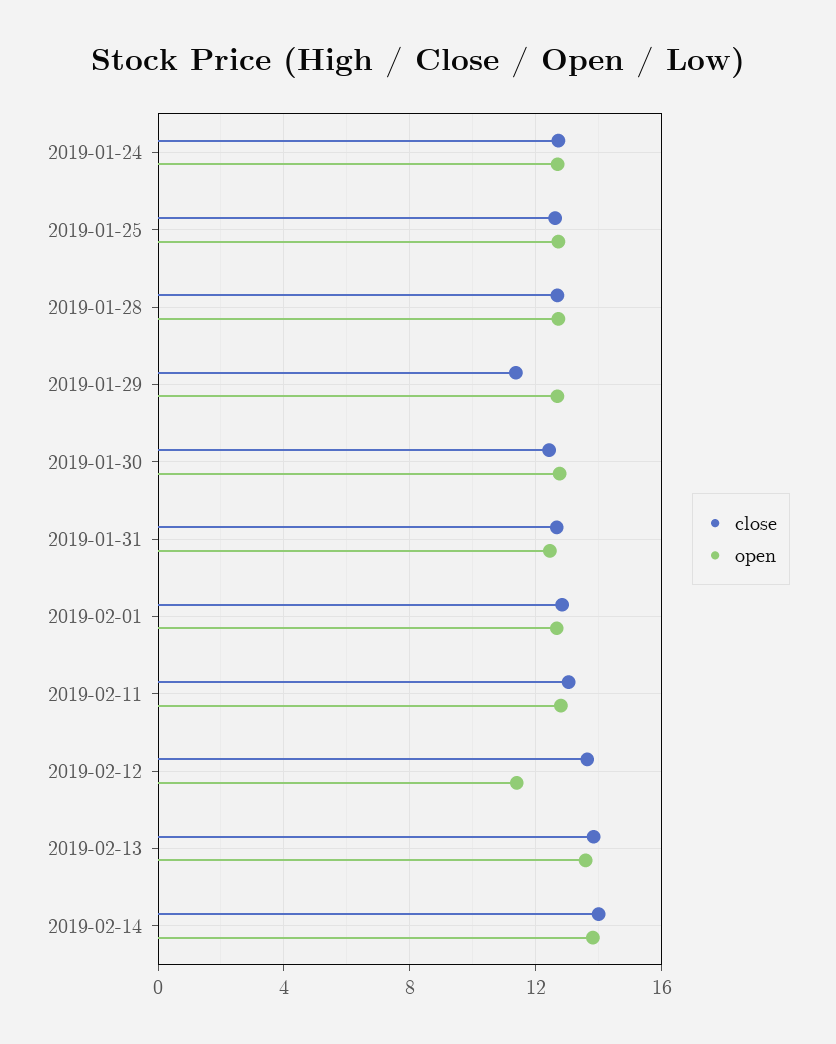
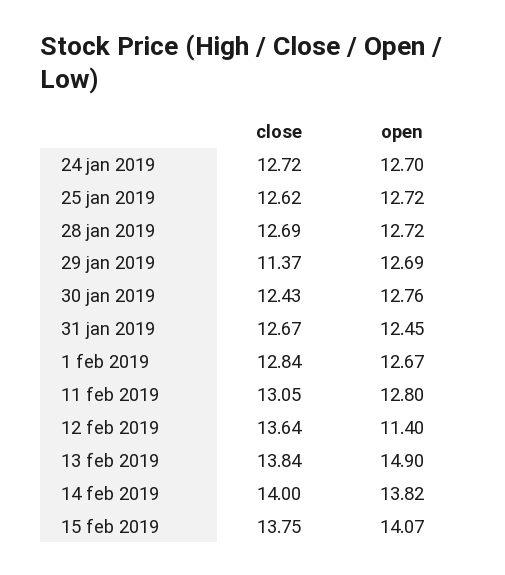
open, 2019-02-13: 13.5 -> 14.9
close, 15 feb 2019: none -> 13.75
open, 15 feb 2019: none -> 14.07

